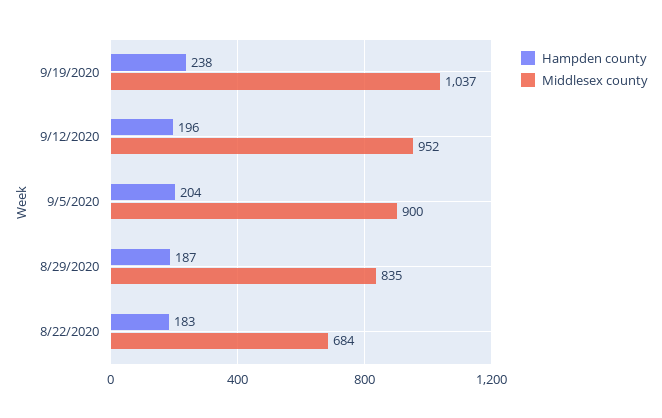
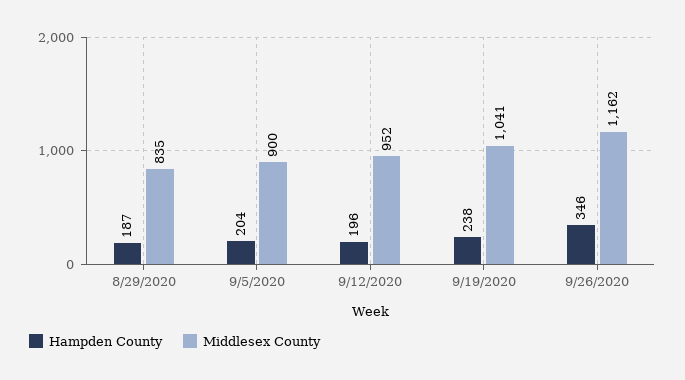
Middlesex county, 9/19/2020: 1037 -> 1041
Hampden county, 8/22/2020: 183 -> none
Middlesex county, 8/22/2020: 684 -> none
Hampden county, 9/26/2020: none -> 346
Middlesex county, 9/26/2020: none -> 1162

